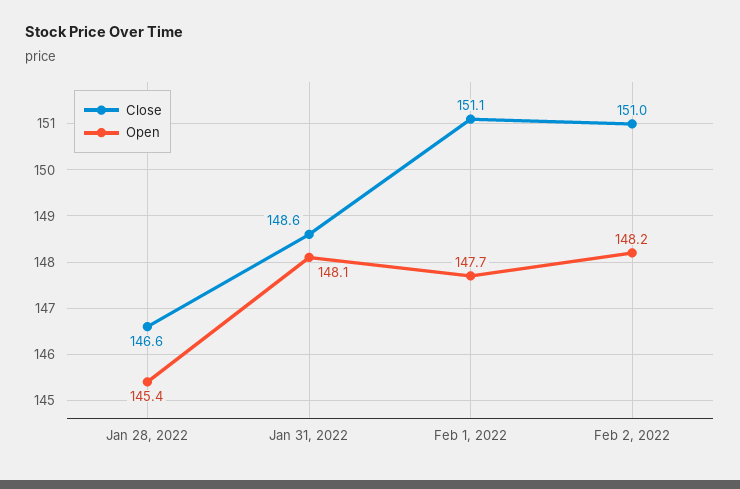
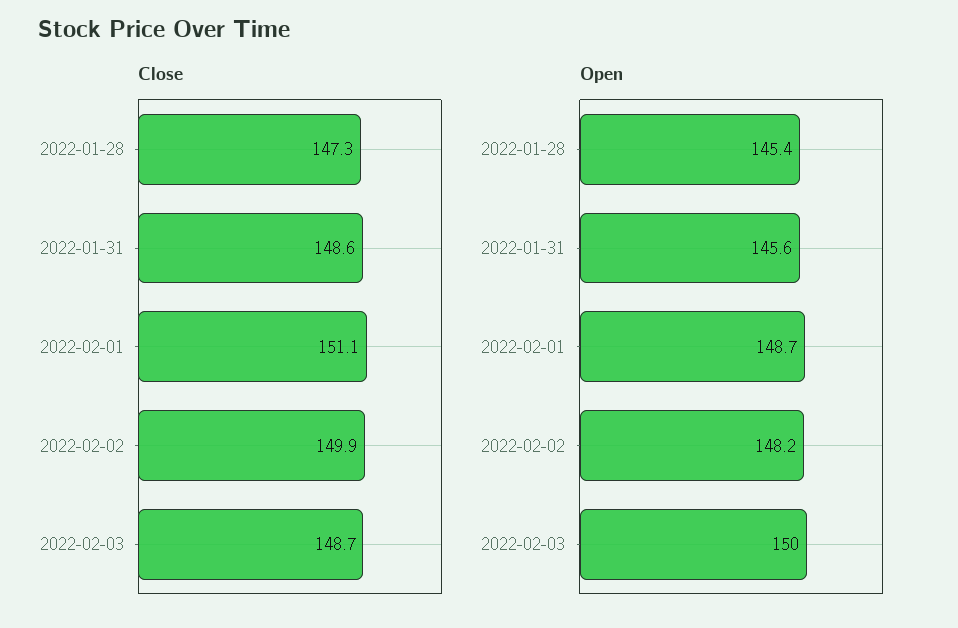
Close, Jan 28, 2022: 146.6 -> 147.3
Open, Jan 31, 2022: 148.1 -> 145.6
Open, Feb 1, 2022: 147.7 -> 148.7
Close, Feb 2, 2022: 151 -> 149.9
Close, 2022-02-03: none -> 148.7
Open, 2022-02-03: none -> 150

